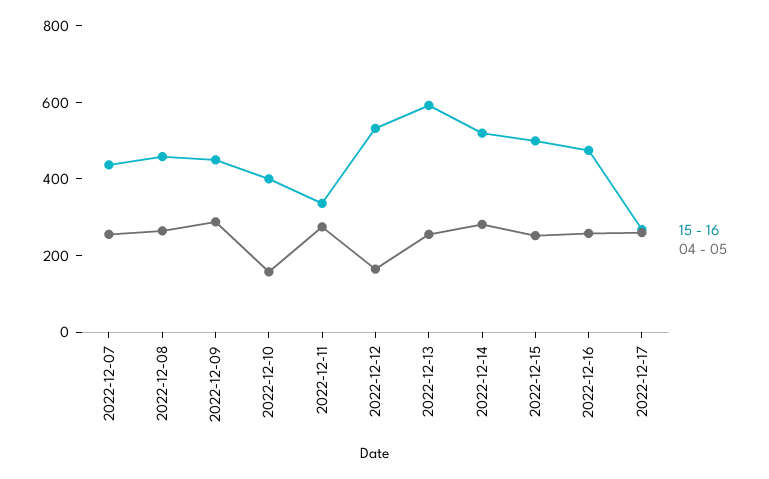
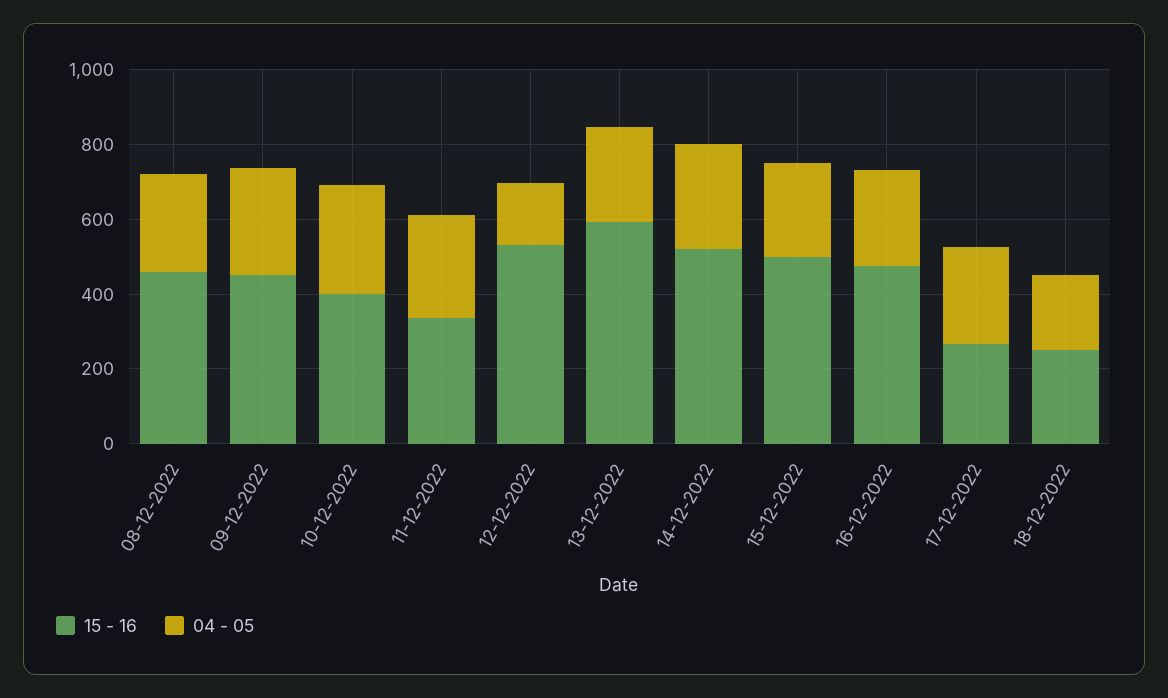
15 - 16, 2022-12-07: 450 -> none
04 - 05, 2022-12-07: 250 -> none
04 - 05, 2022-12-10: 150 -> 300
15 - 16, 18-12-2022: none -> 250
04 - 05, 18-12-2022: none -> 200

